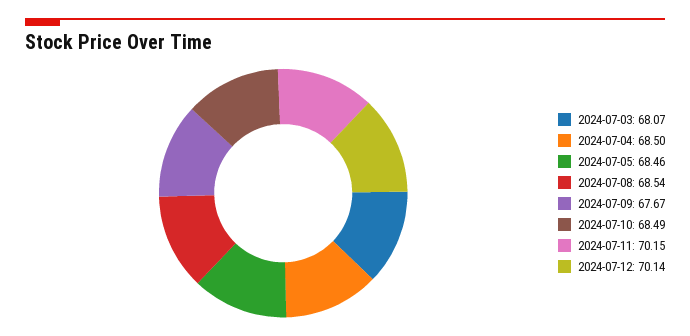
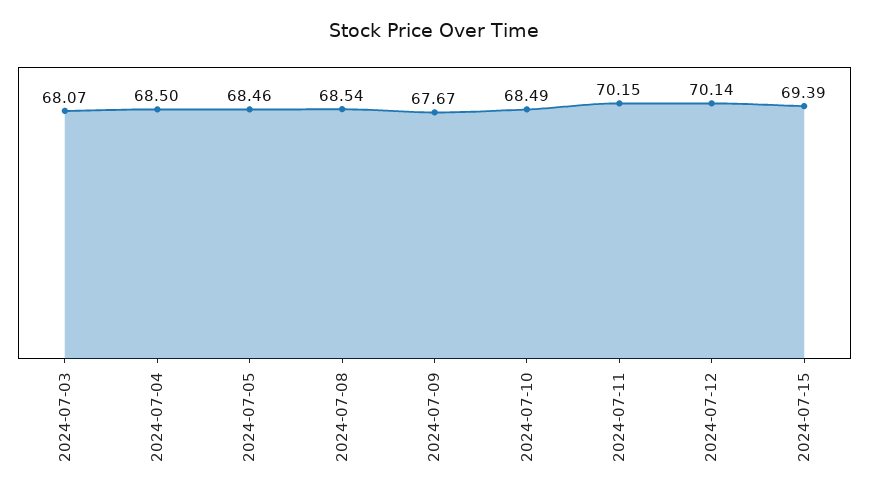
2024-07-15: none -> 69.39

